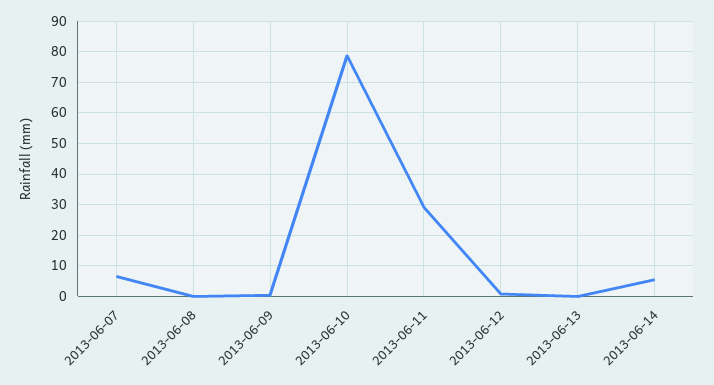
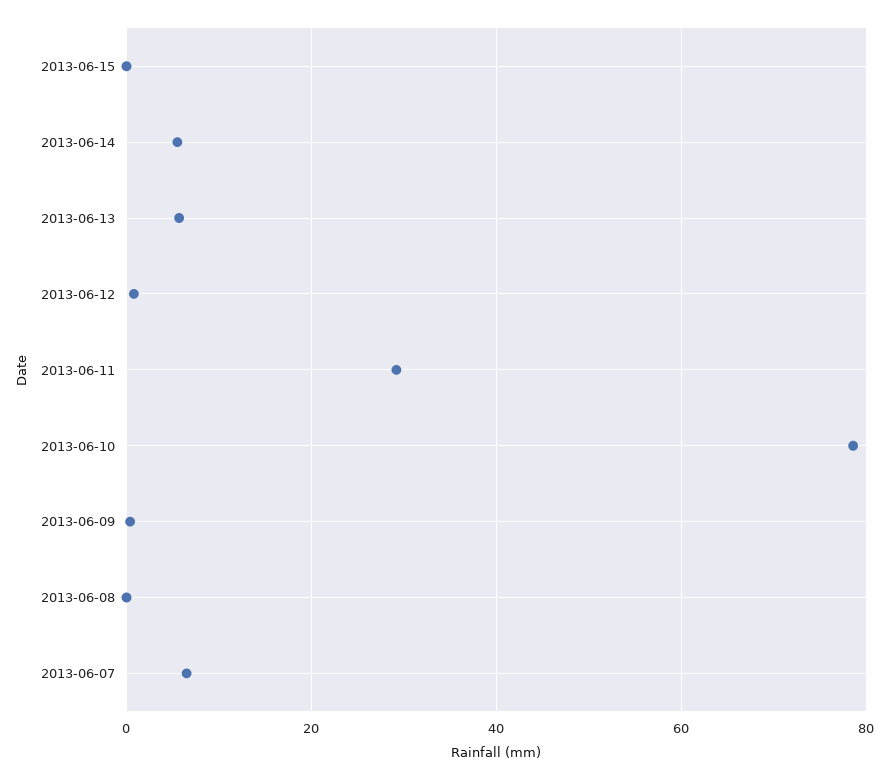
2013-06-13: 0 -> 6
2013-06-15: none -> 0

